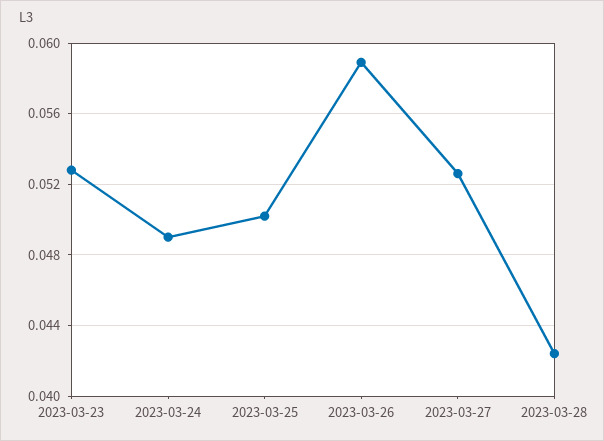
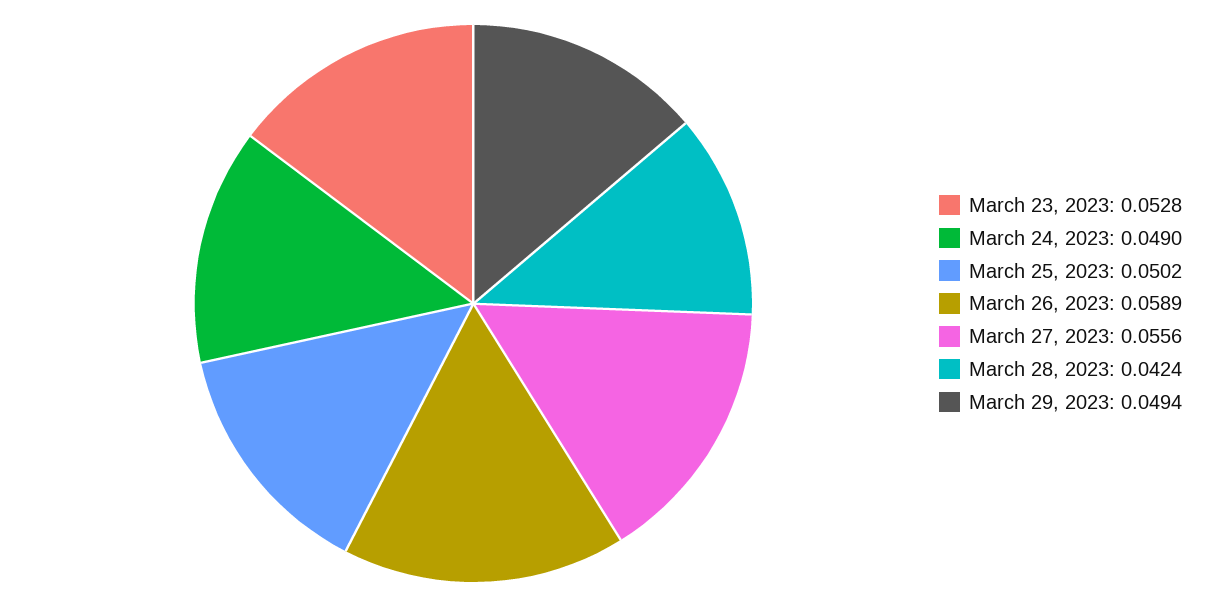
2023-03-27: 0.0525 -> 0.0556
March 29, 2023: none -> 0.0494

